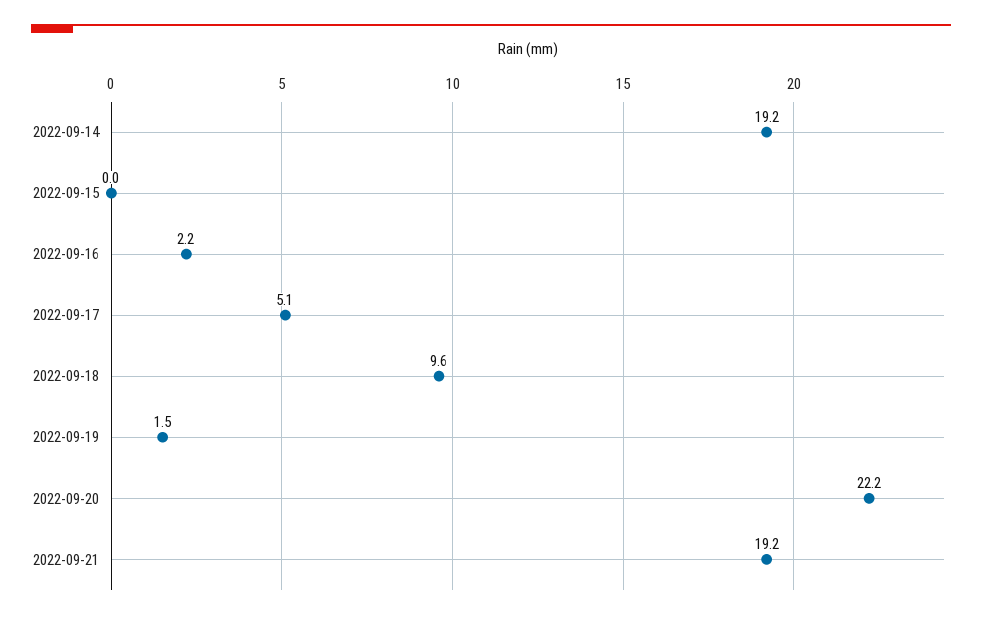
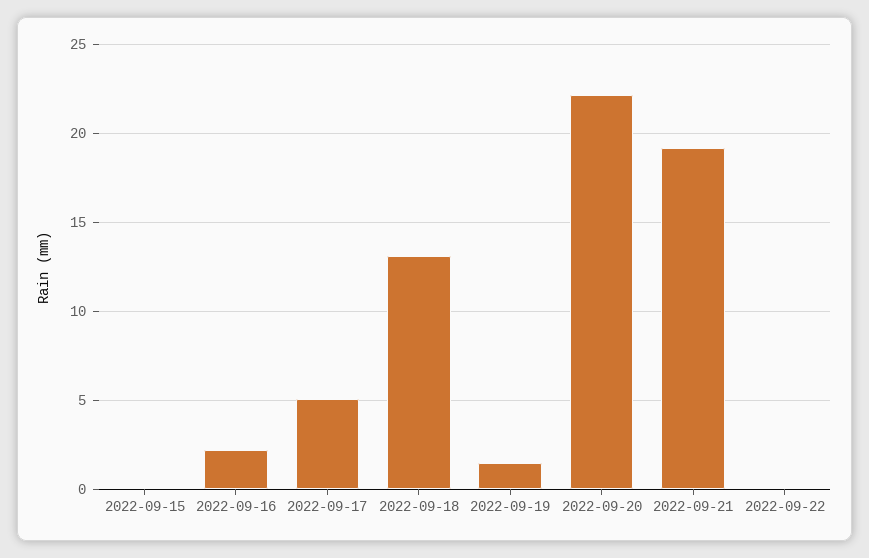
2022-09-14: 19.2 -> none
2022-09-18: 9.6 -> 13
2022-09-22: none -> 0

